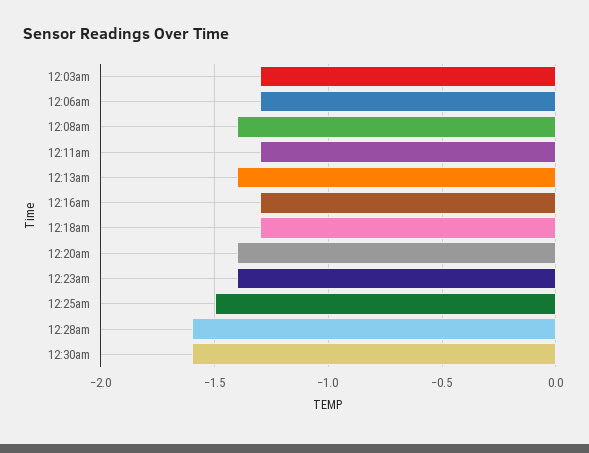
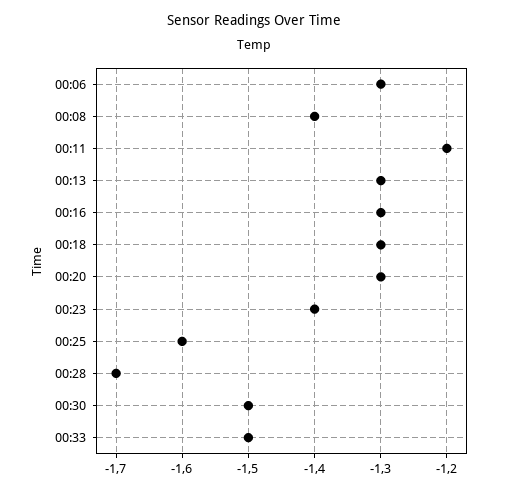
12:03am: -1.3 -> none
12:11am: -1.3 -> -1.2
12:13am: -1.4 -> -1.3
12:20am: -1.4 -> -1.3
12:25am: -1.5 -> -1.6
12:28am: -1.6 -> -1.7
12:30am: -1.6 -> -1.5
00:33: none -> -1.5

